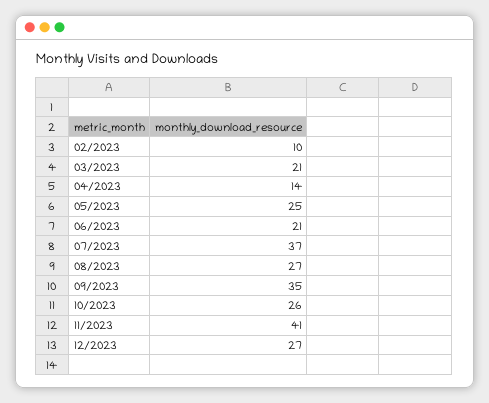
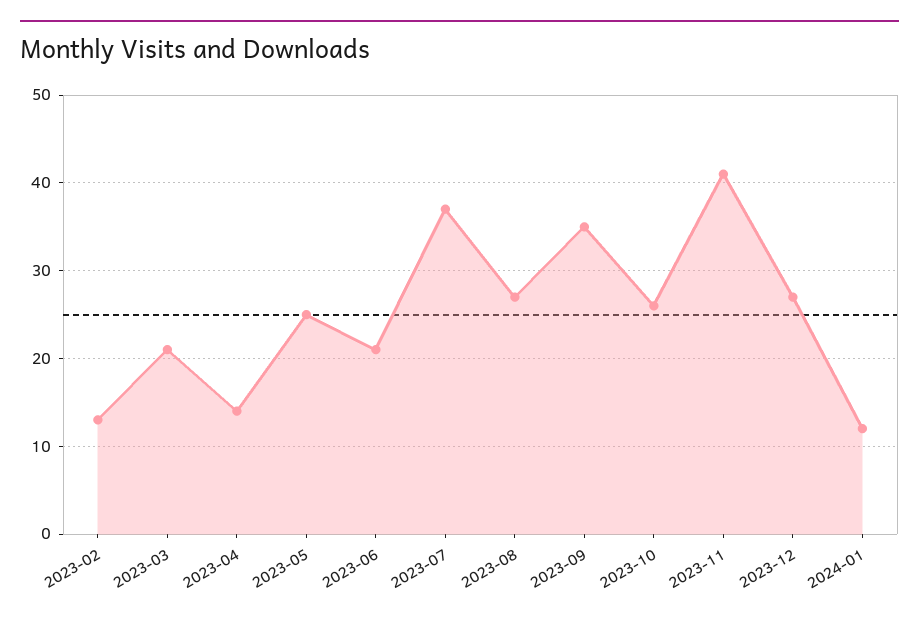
02/2023: 10 -> 13
2024-01: none -> 12

